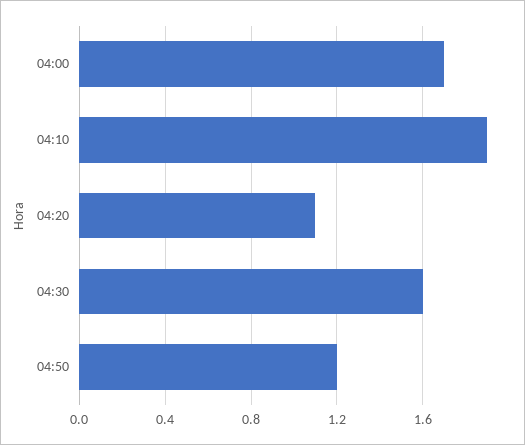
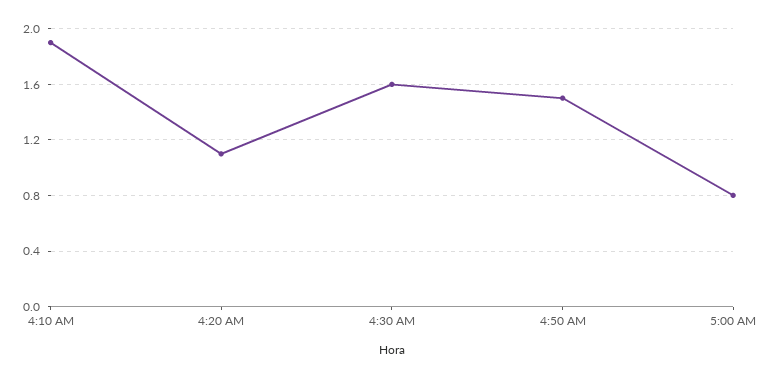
04:00: 1.7 -> none
04:50: 1.2 -> 1.5
5:00 AM: none -> 0.8

